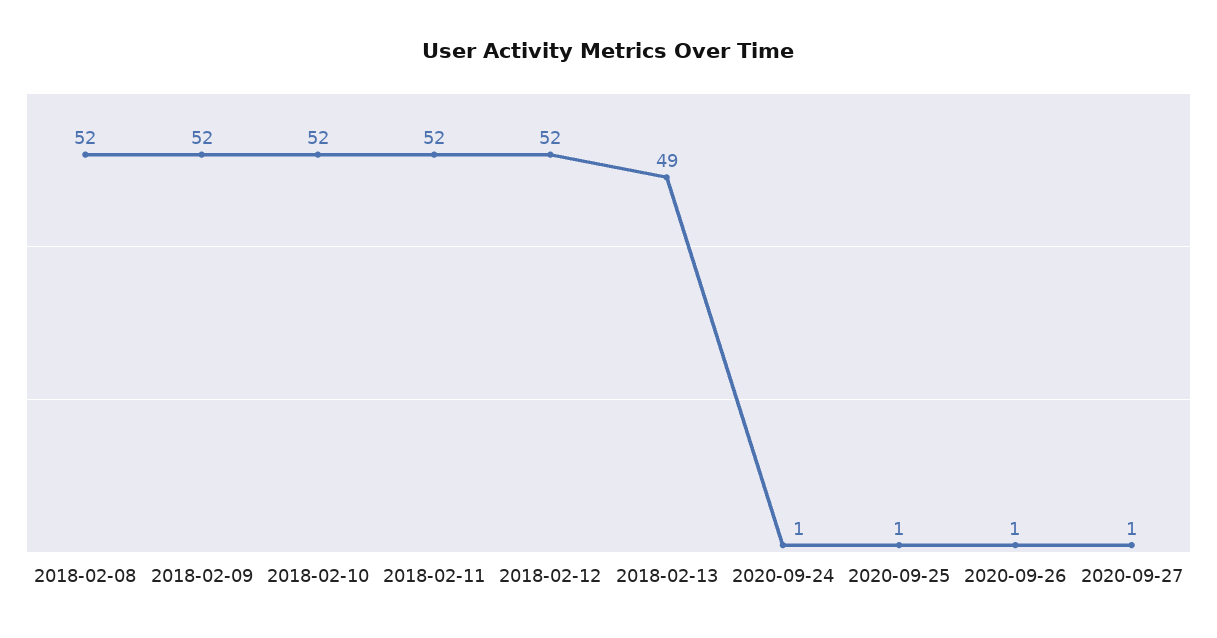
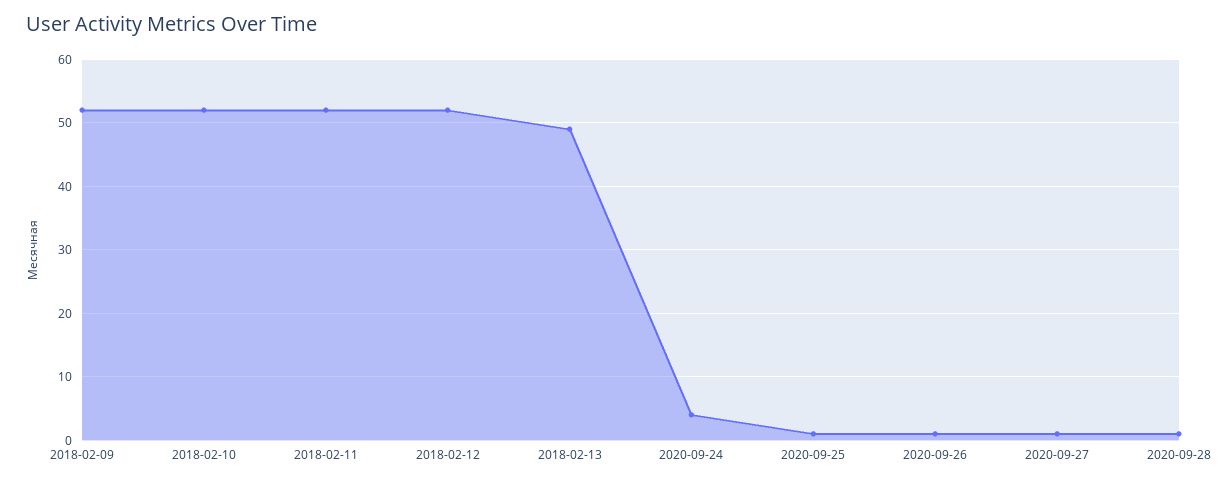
2018-02-08: 52 -> none
2020-09-24: 1 -> 4
2020-09-28: none -> 1

